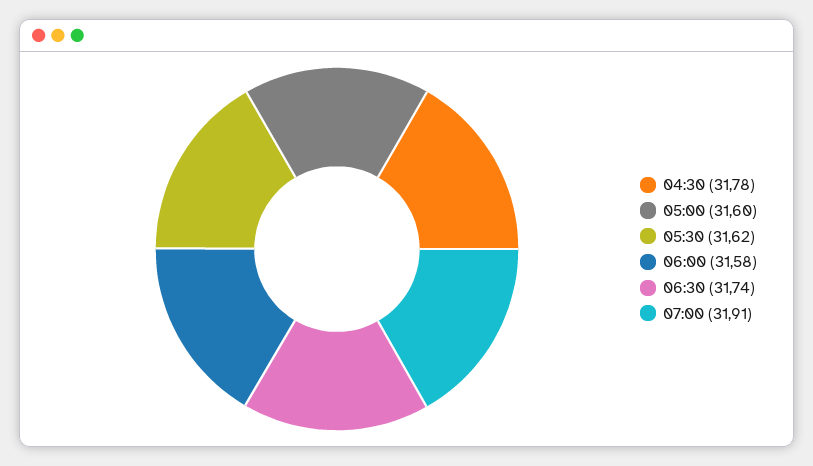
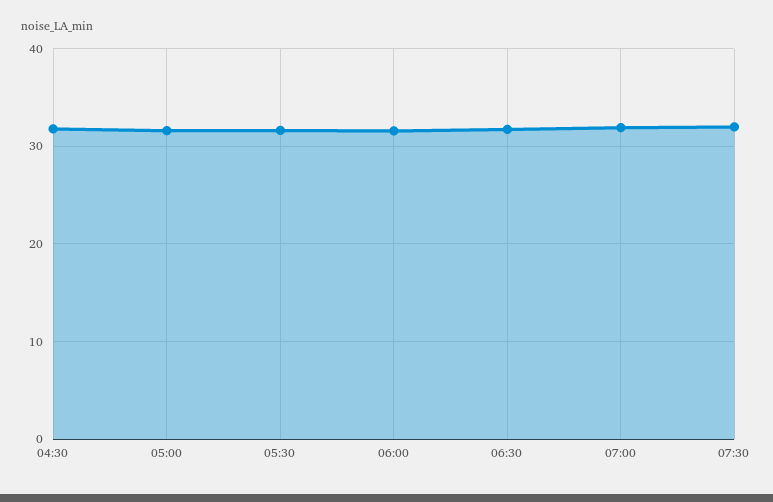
07:30: none -> 32

